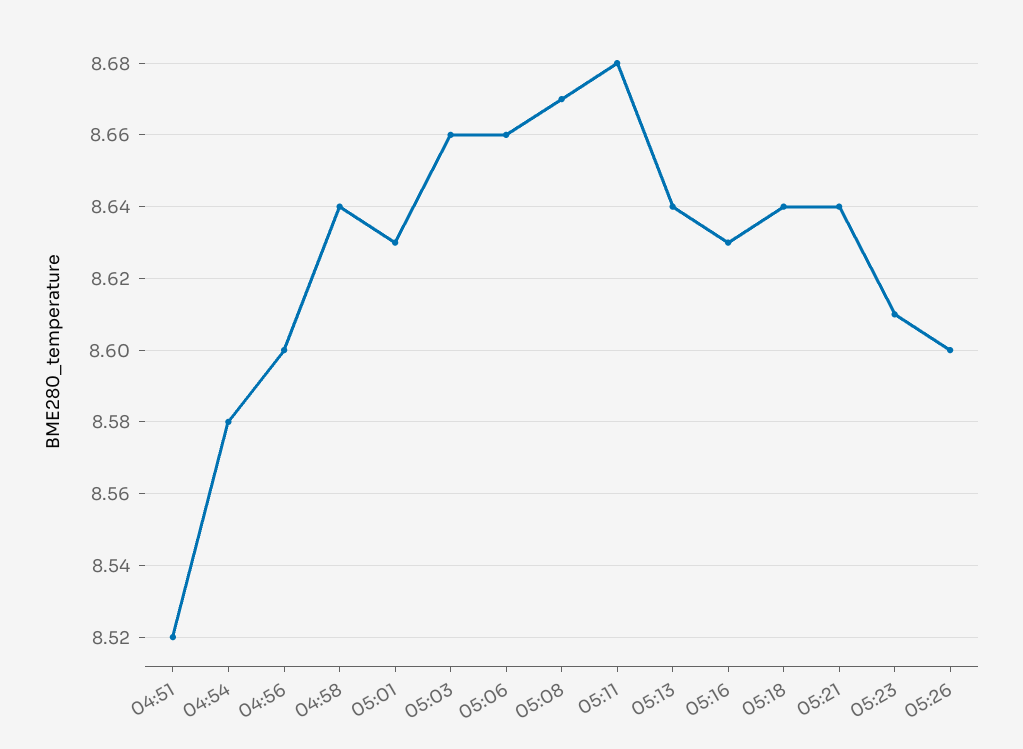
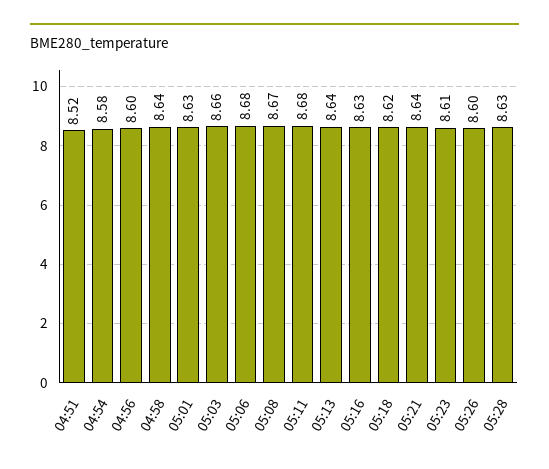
05:06: 8.66 -> 8.68
05:18: 8.64 -> 8.62
05:28: none -> 8.63

